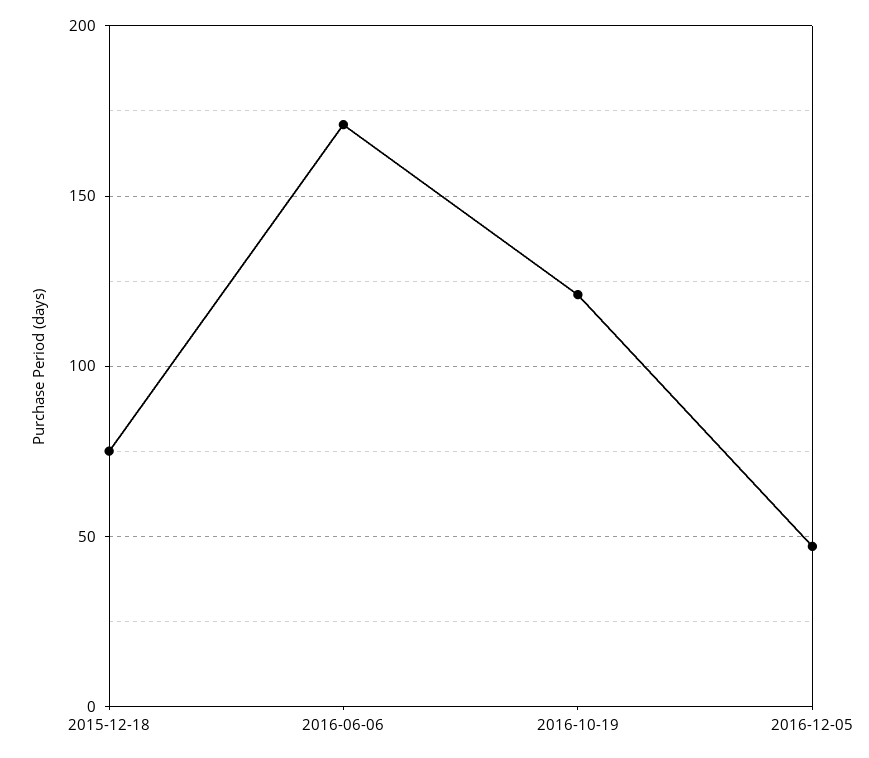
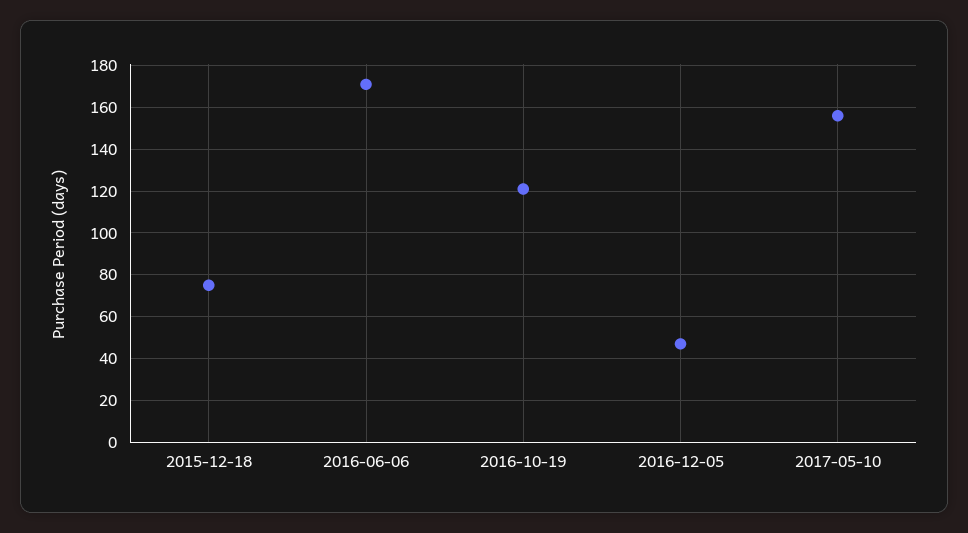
2017-05-10: none -> 155

